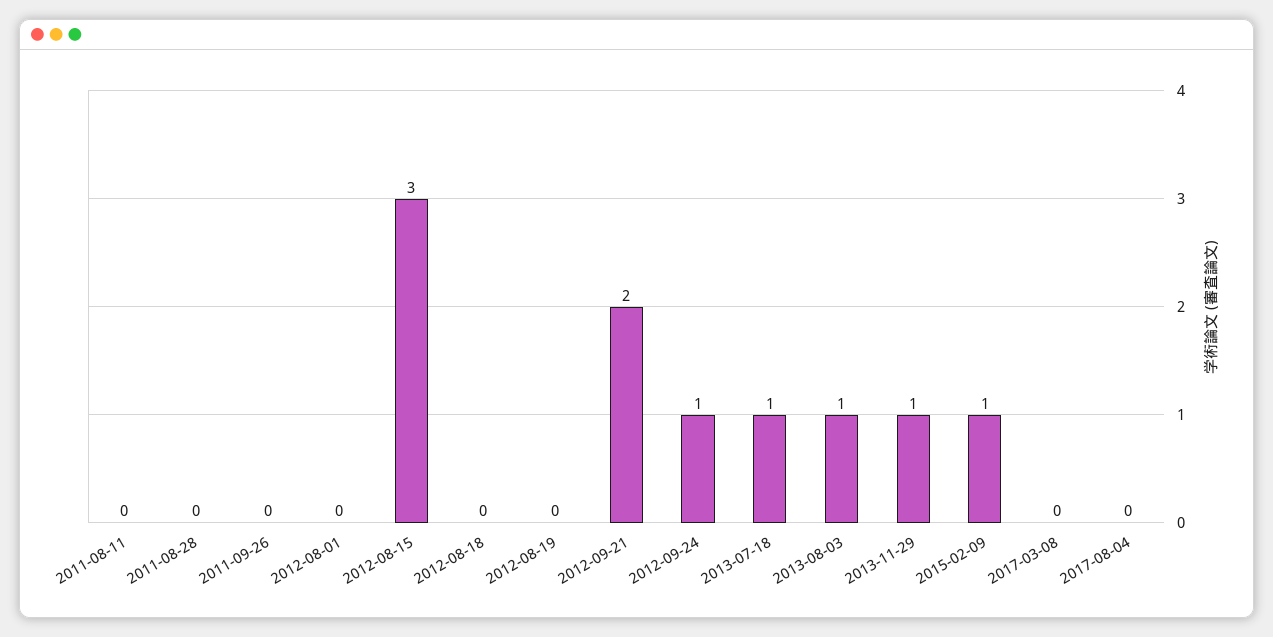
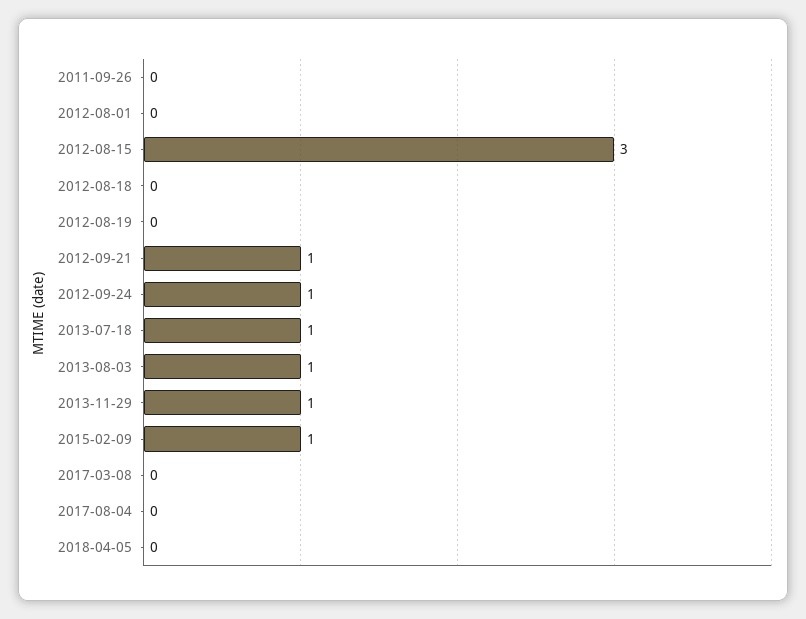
2011-08-11: 0 -> none
2011-08-28: 0 -> none
2012-09-21: 2 -> 1
2018-04-05: none -> 0

